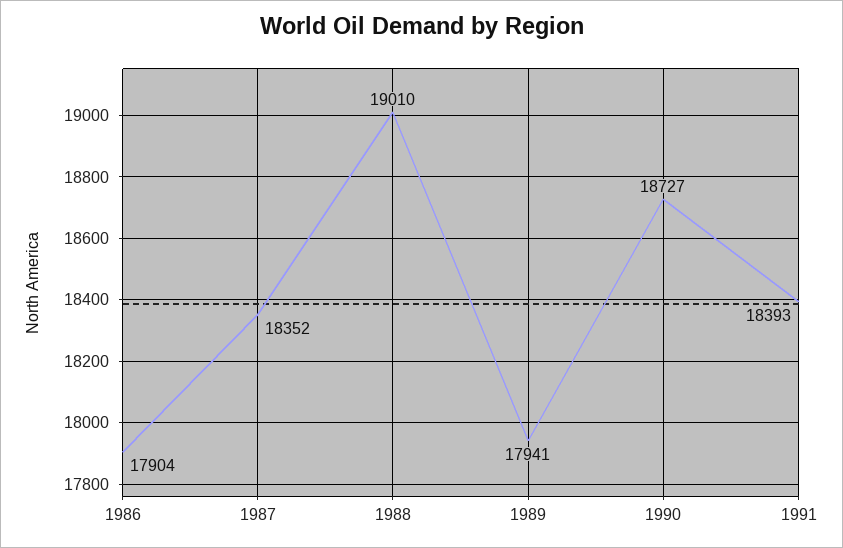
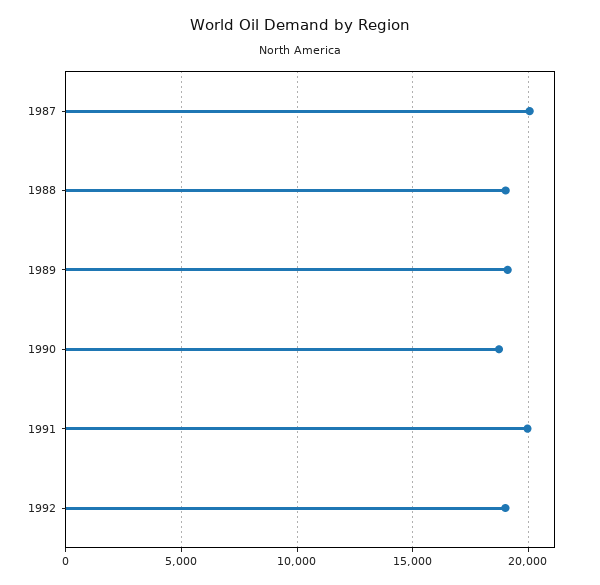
1986: 17904 -> none
1987: 18352 -> 20000
1989: 17941 -> 19000
1991: 18393 -> 20000
1992: none -> 19000

